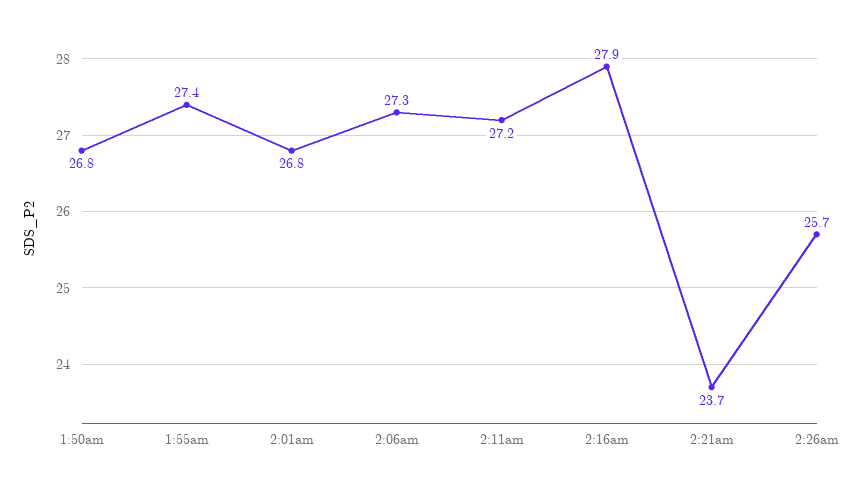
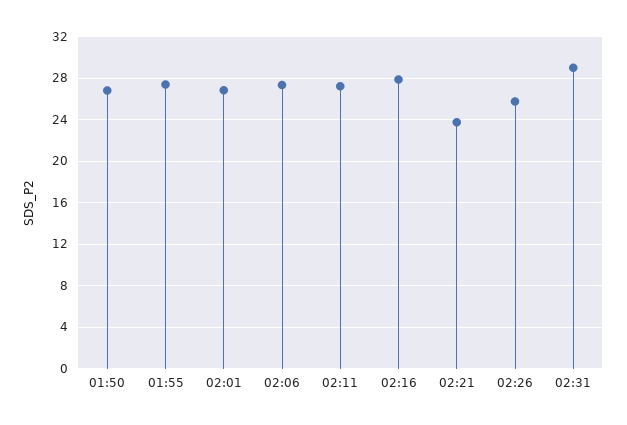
02:31: none -> 29

